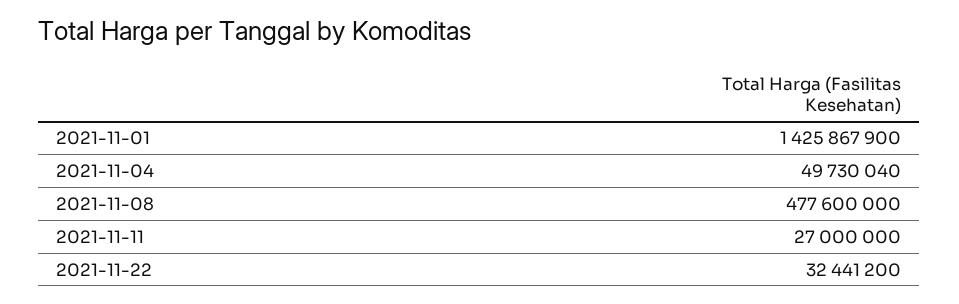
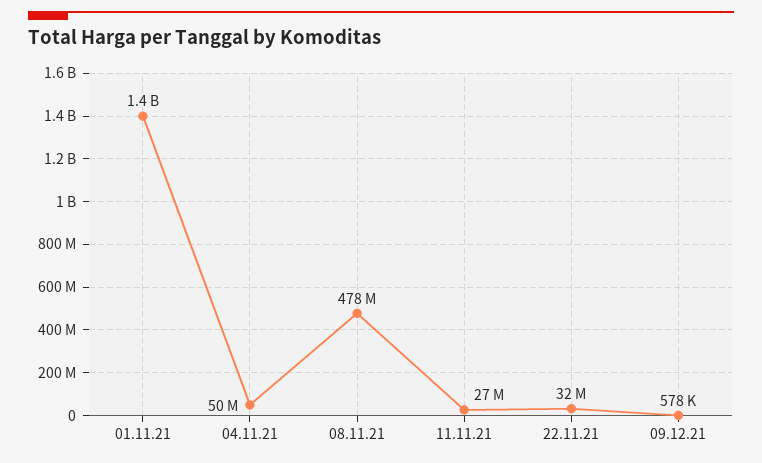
09.12.21: none -> 578000

